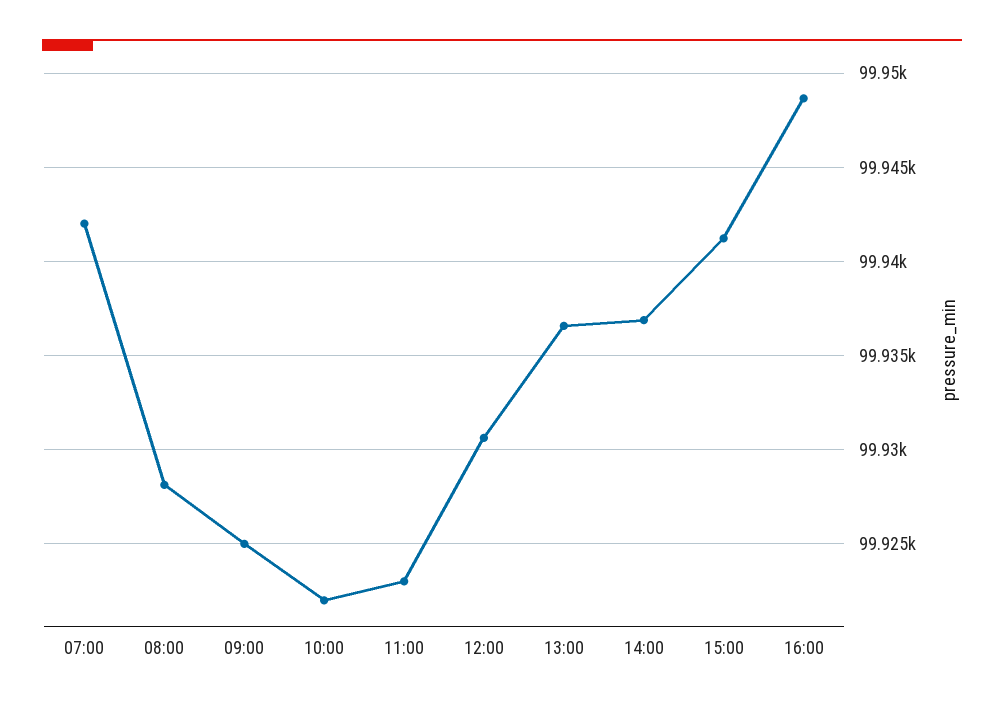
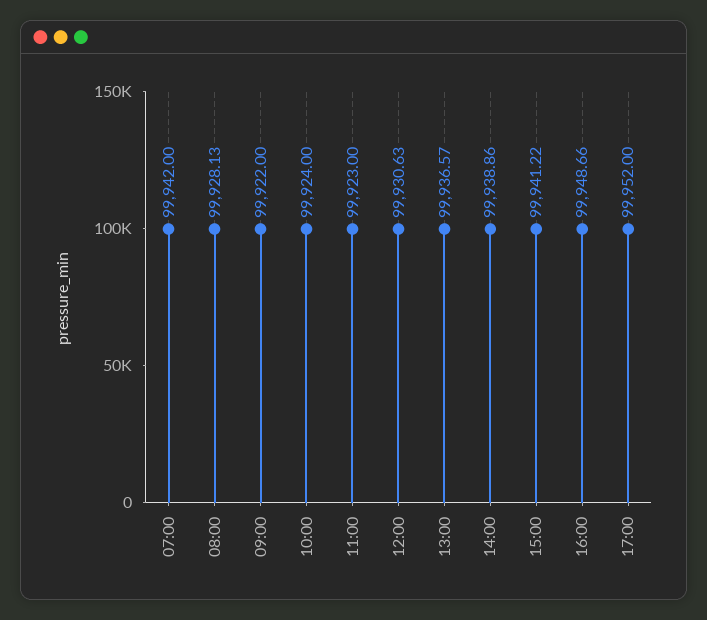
09:00: 99925 -> 99922
10:00: 99922 -> 99924
14:00: 99937 -> 99938.86
17:00: none -> 99952

